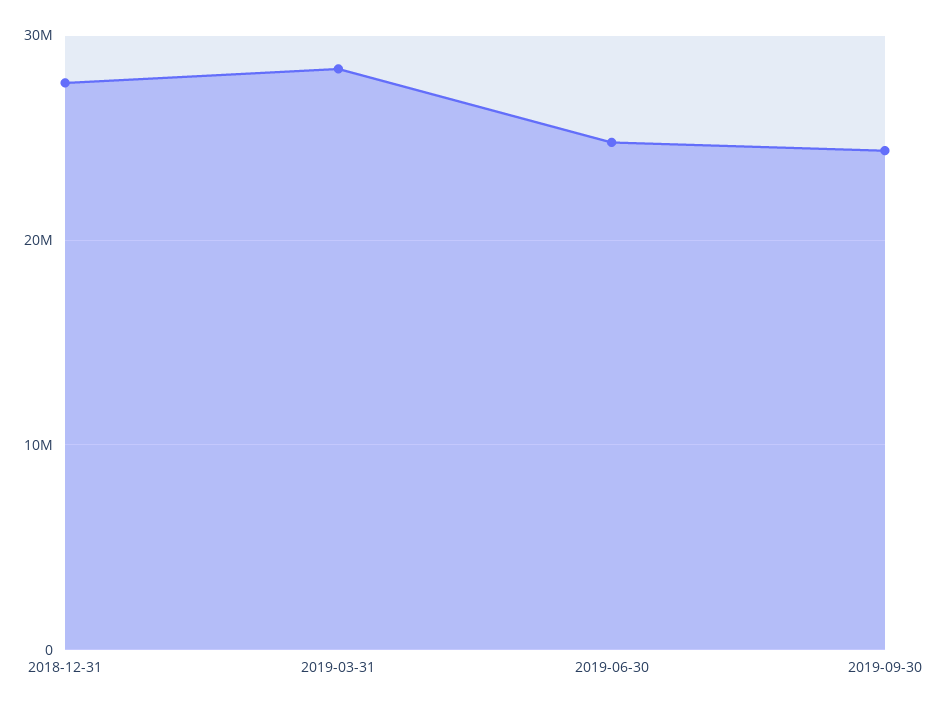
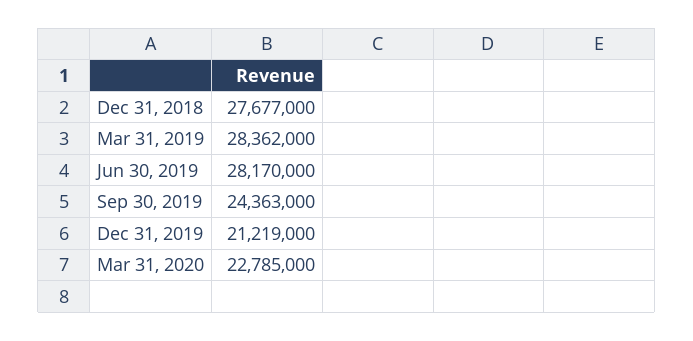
2019-06-30: 25000000 -> 28170000
Dec 31, 2019: none -> 21219000
Mar 31, 2020: none -> 22785000

